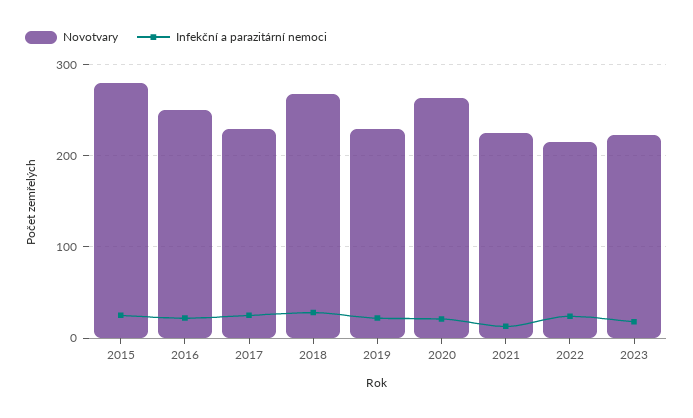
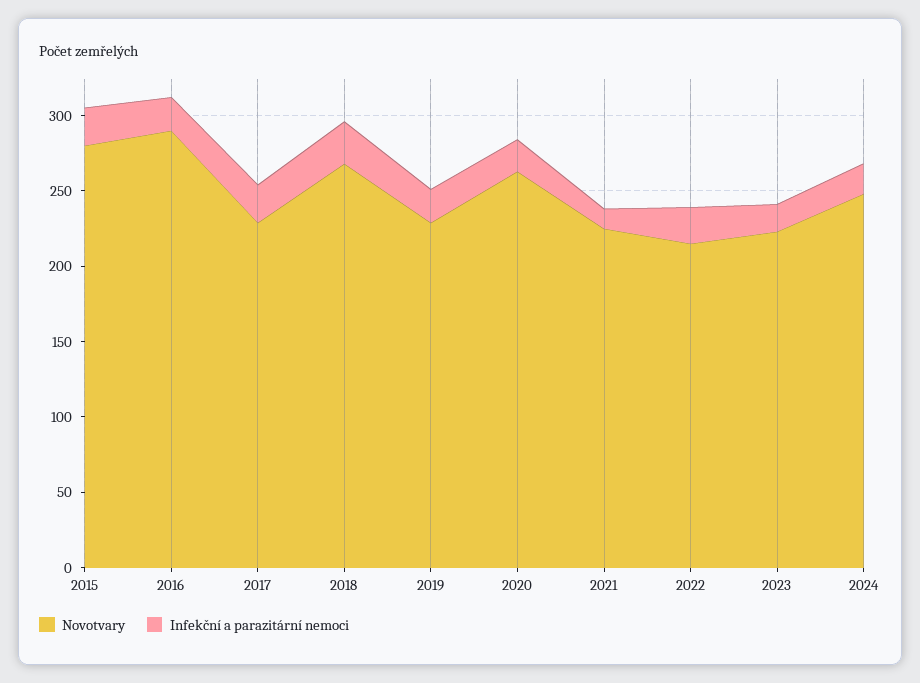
Novotvary, 2016: 250 -> 290
Novotvary, 2024: none -> 250
Infekční a parazitární nemoci, 2024: none -> 20

